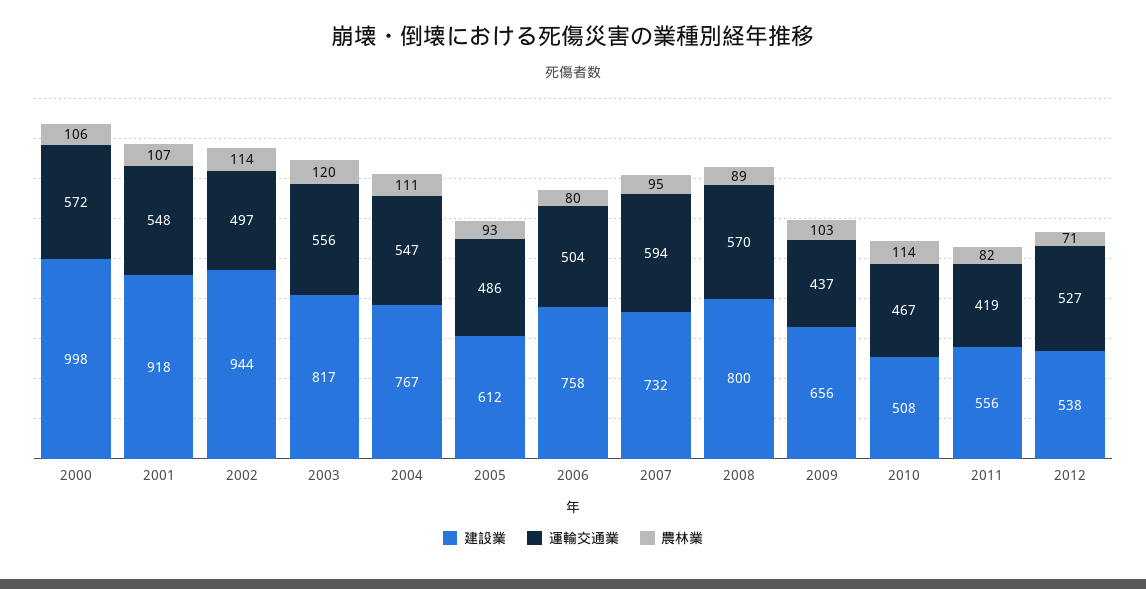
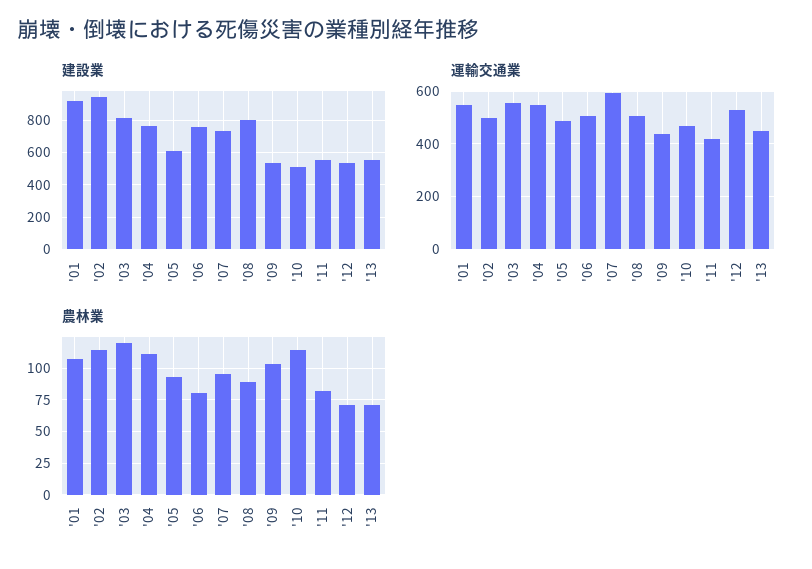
建設業, 2000: 998 -> none
運輸交通業, 2000: 572 -> none
農林業, 2000: 106 -> none
運輸交通業, 2008: 570 -> 500
建設業, 2009: 656 -> 550
建設業, '13: none -> 550
運輸交通業, '13: none -> 450
農林業, '13: none -> 70

